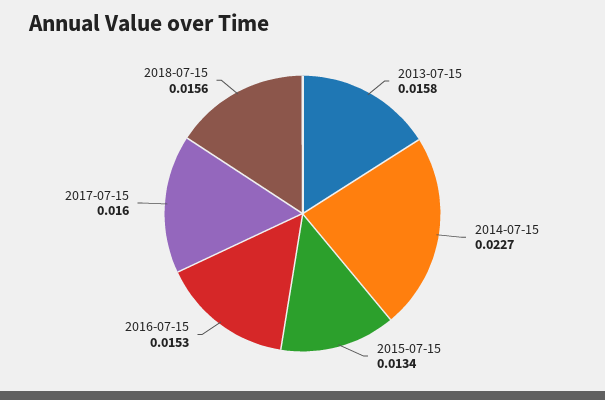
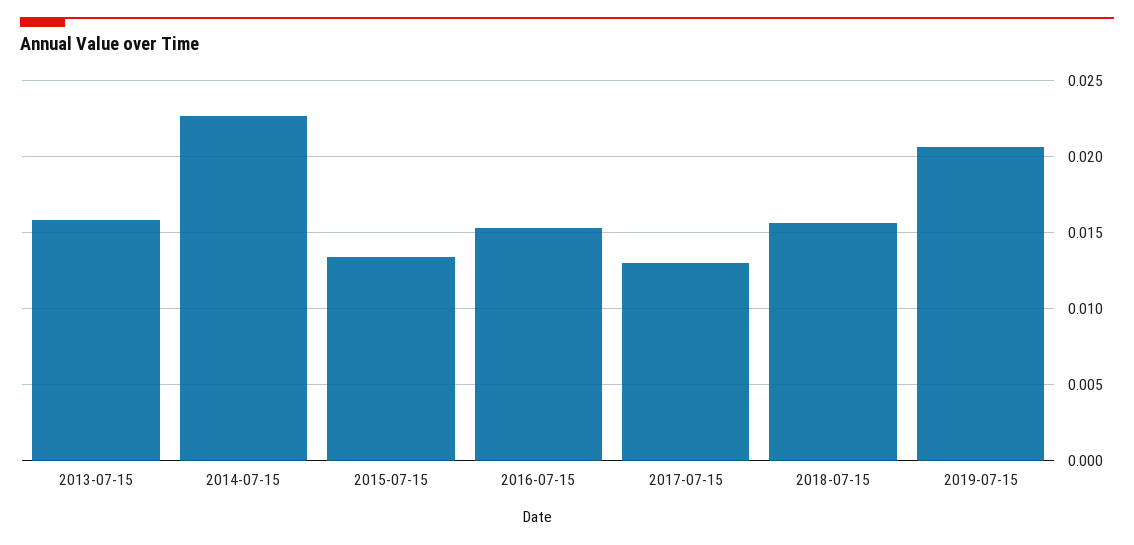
2017-07-15: 0.016 -> 0.013
2019-07-15: none -> 0.0205

